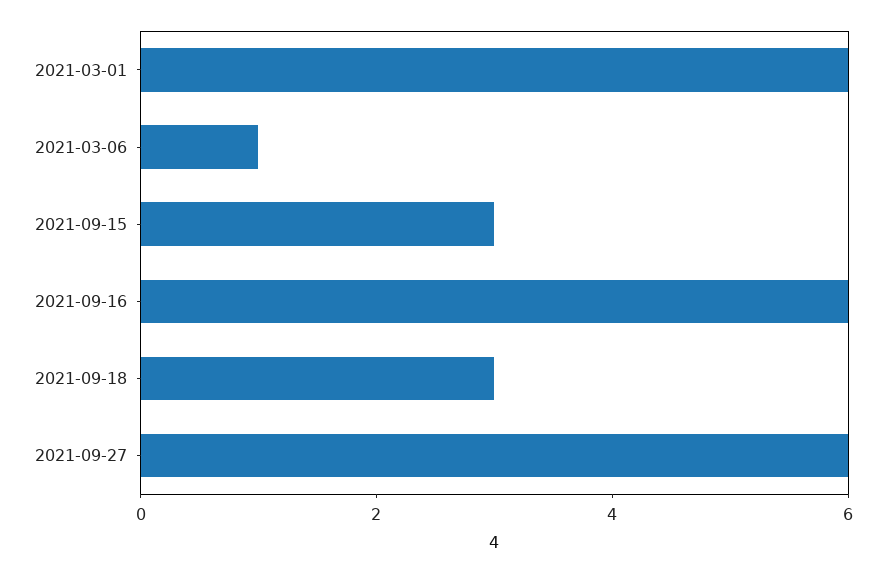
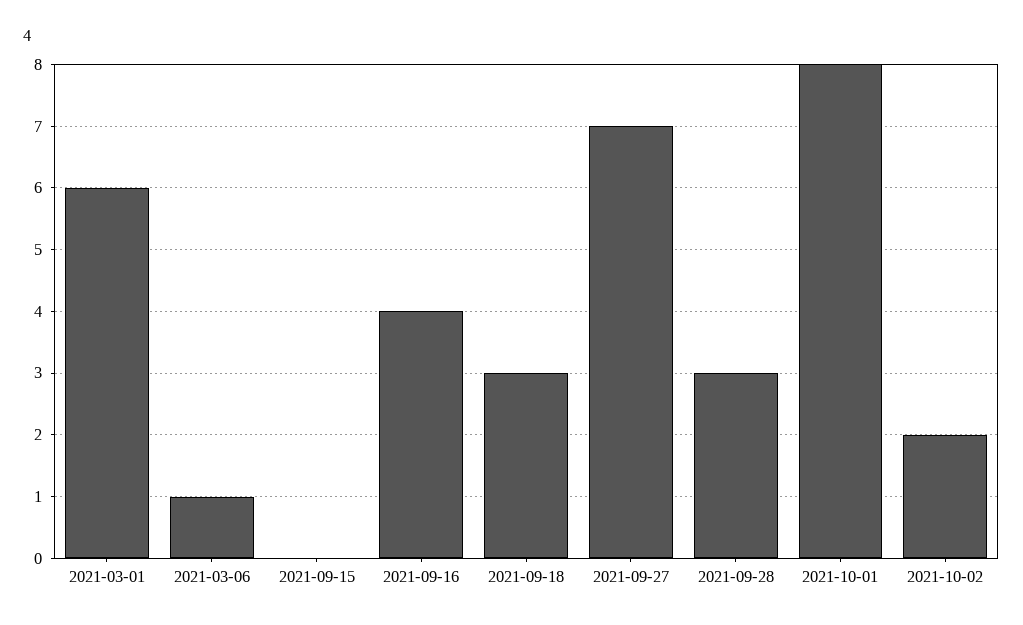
2021-09-15: 3 -> 0
2021-09-16: 6 -> 4
2021-09-27: 6 -> 7
2021-09-28: none -> 3
2021-10-01: none -> 8
2021-10-02: none -> 2

